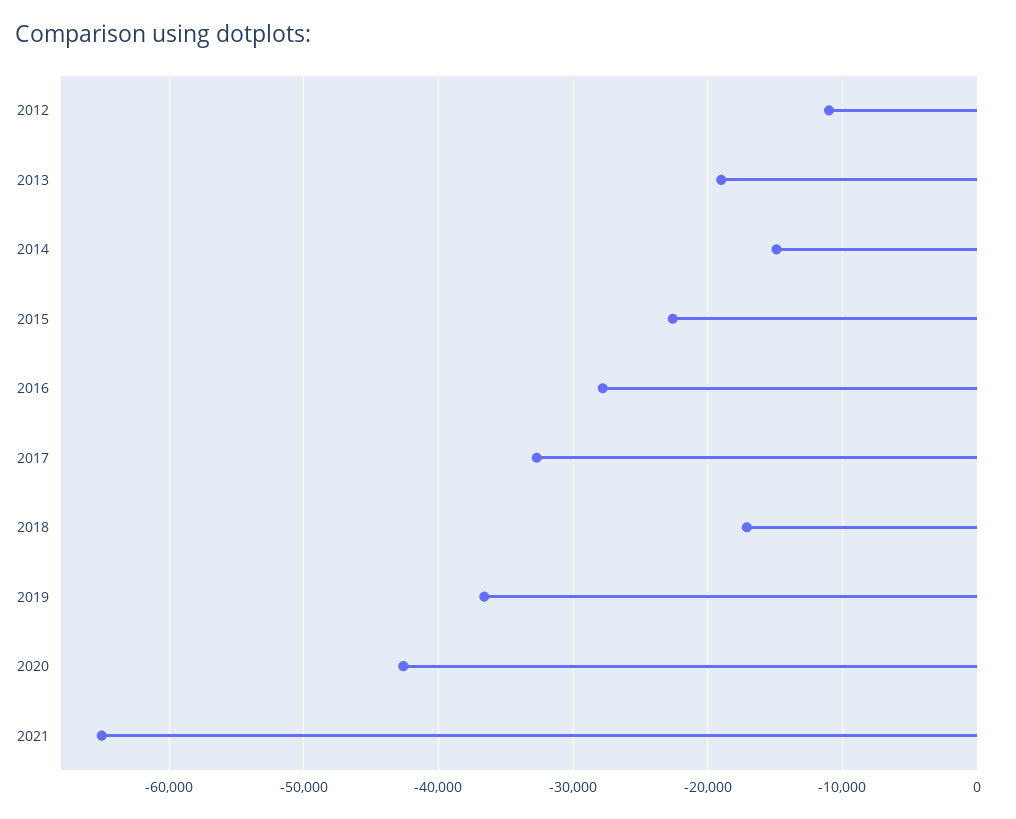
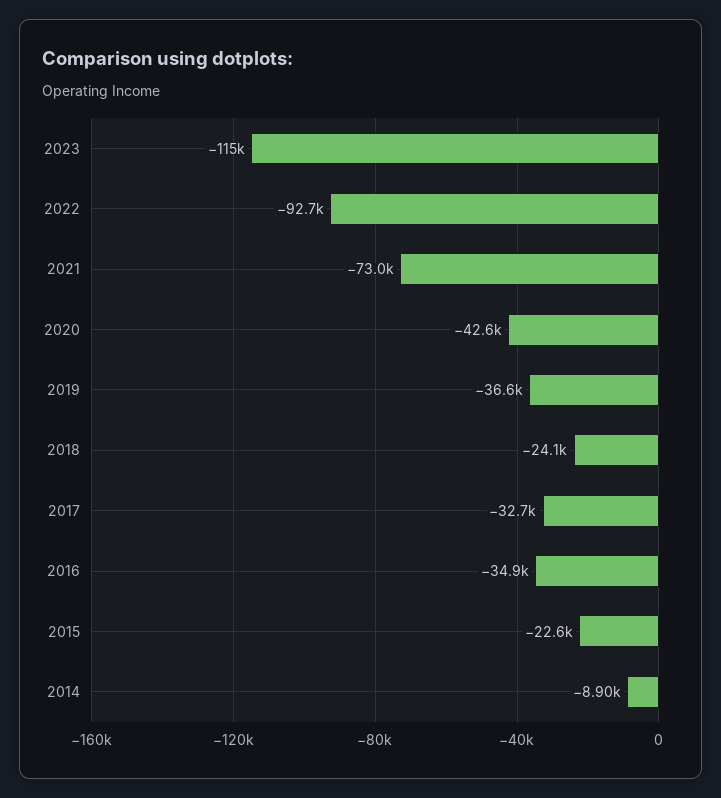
2012: -11000 -> none
2013: -19000 -> none
2014: -15000 -> -8900
2016: -28000 -> -34900
2018: -17000 -> -24100
2021: -65000 -> -73000
2023: none -> -115000
2022: none -> -92700

